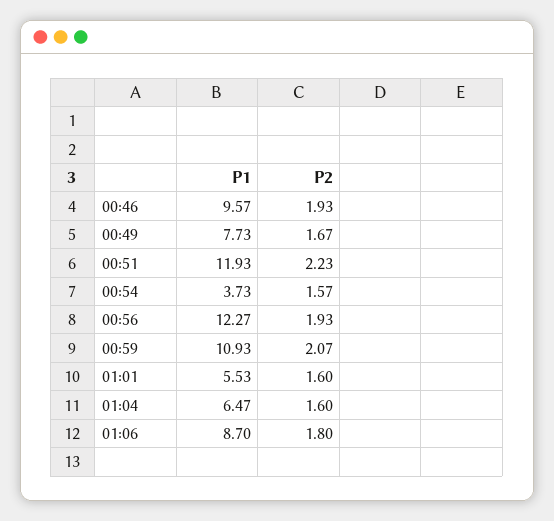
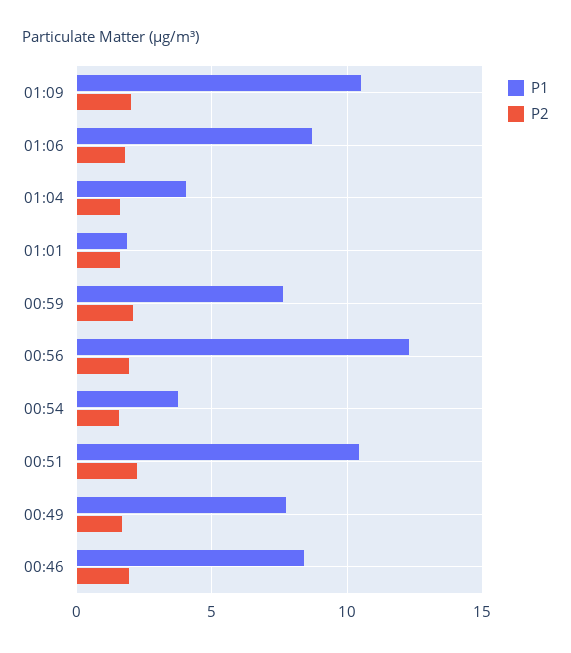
P1, 00:46: 9.57 -> 8.5
P1, 00:51: 11.93 -> 10.5
P1, 00:59: 10.93 -> 7.5
P1, 01:01: 5.53 -> 2
P1, 01:04: 6.47 -> 4
P1, 01:09: none -> 10.5
P2, 01:09: none -> 2

